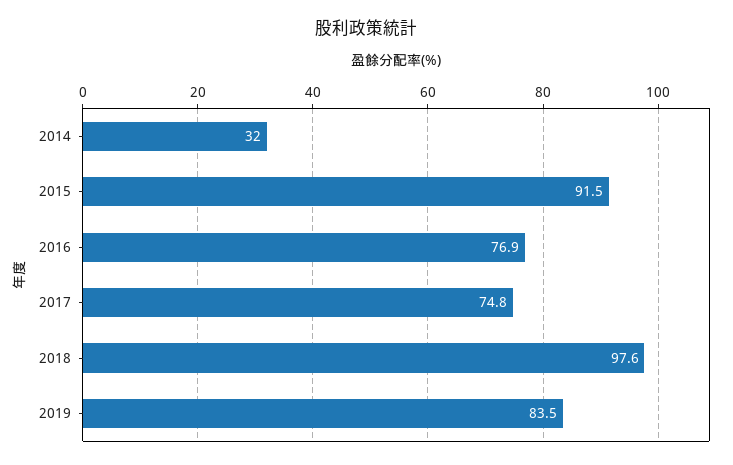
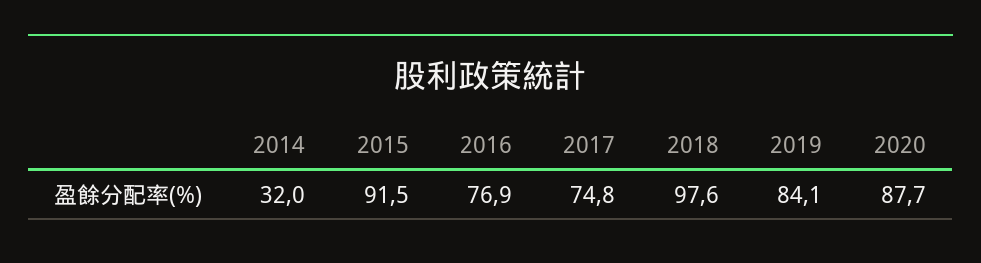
2019: 83.5 -> 84.1
2020: none -> 87.7

